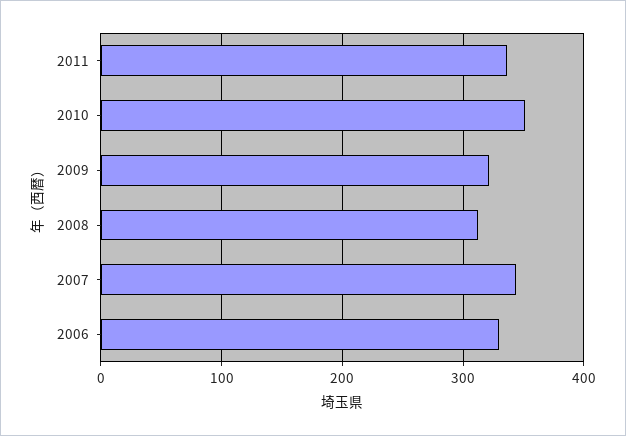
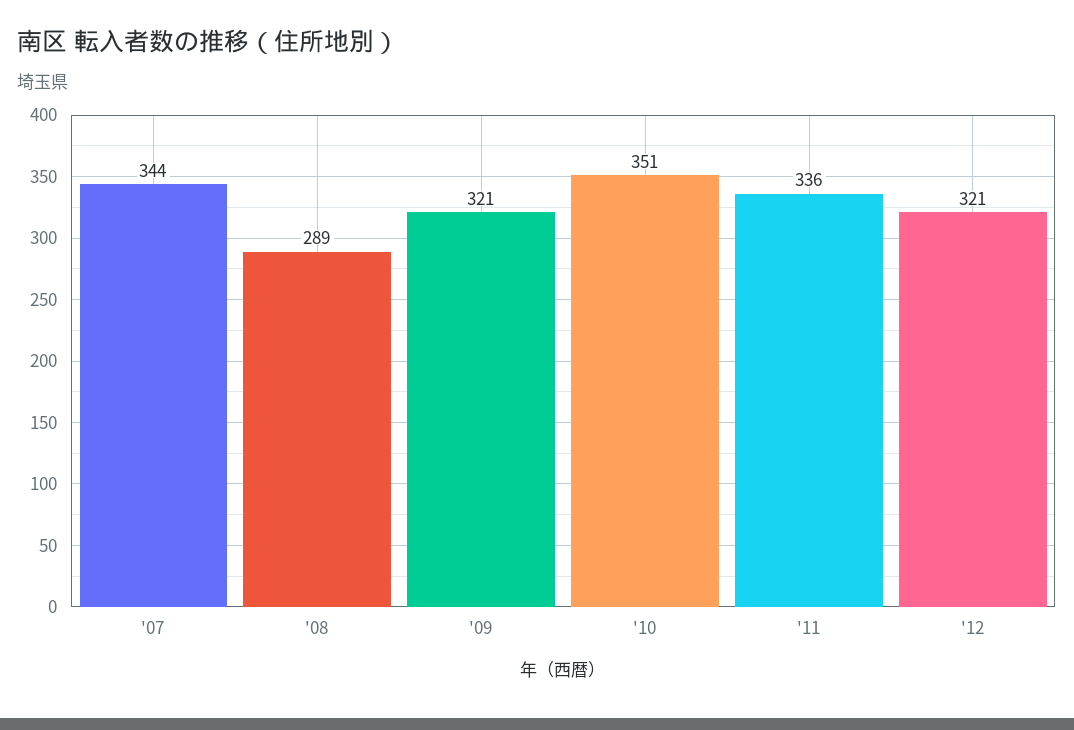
2008: 310 -> 289
2006: 330 -> none
'12: none -> 321

